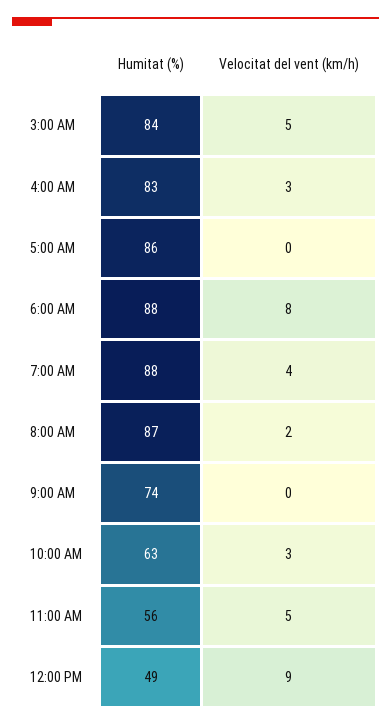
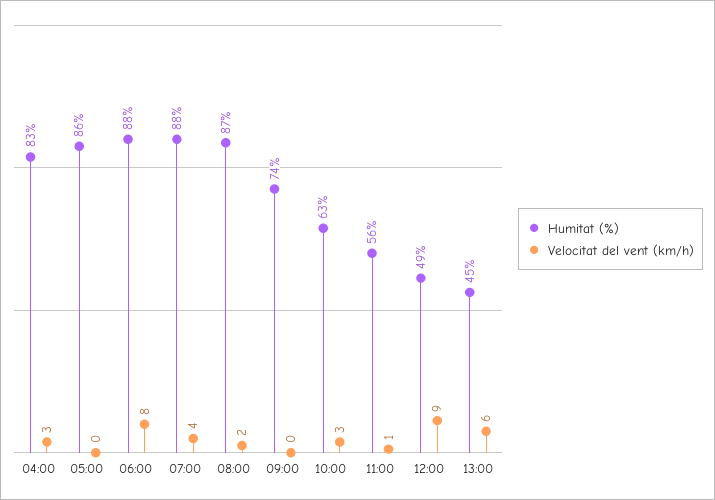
Humitat (%), 3:00 AM: 84 -> none
Velocitat del vent (km/h), 3:00 AM: 5 -> none
Velocitat del vent (km/h), 11:00 AM: 5 -> 1
Humitat (%), 13:00: none -> 45
Velocitat del vent (km/h), 13:00: none -> 6

